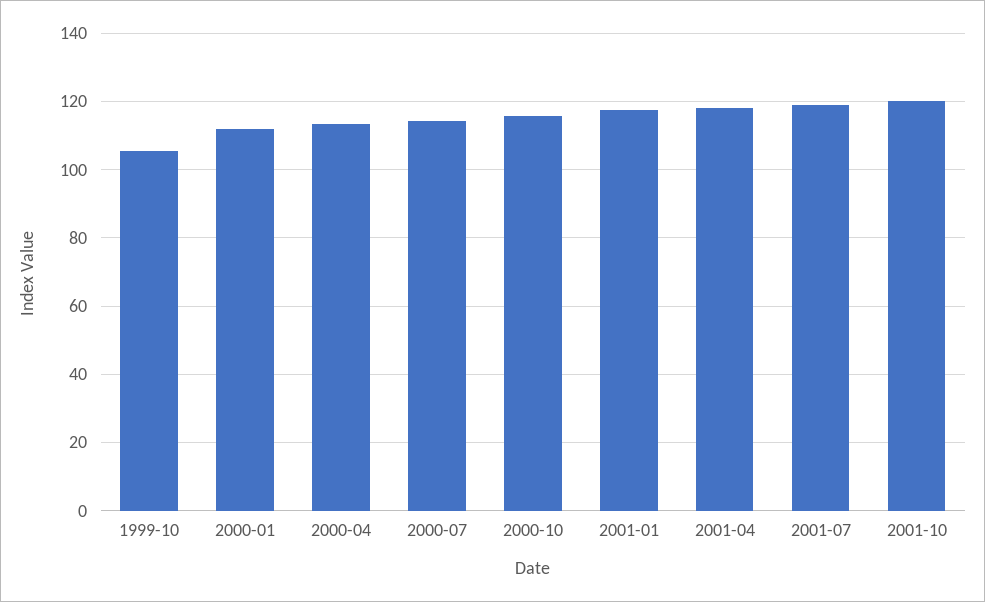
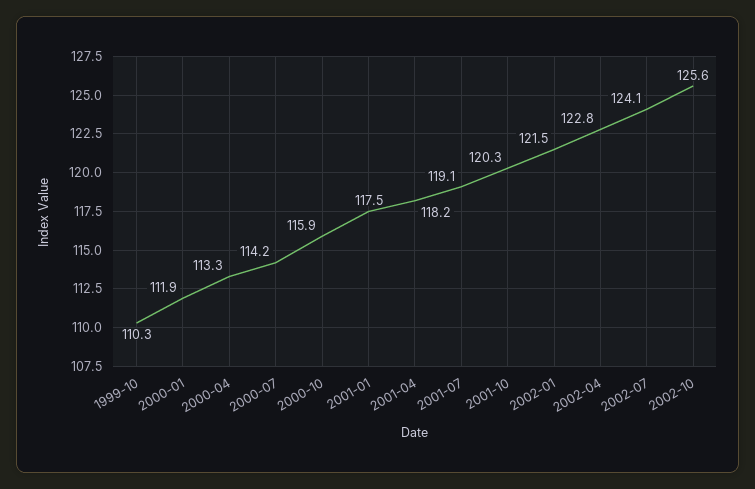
1999-10: 106 -> 110.3
2002-01: none -> 121.5
2002-04: none -> 122.8
2002-07: none -> 124.1
2002-10: none -> 125.6

